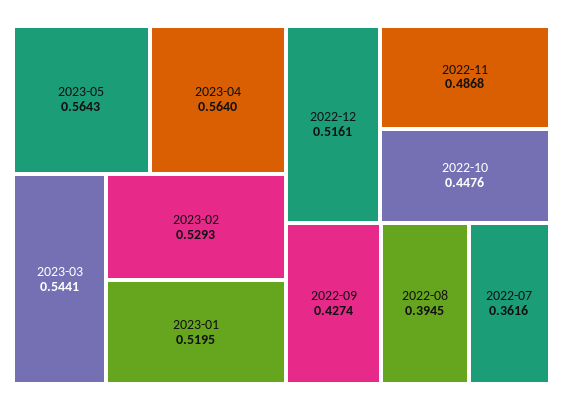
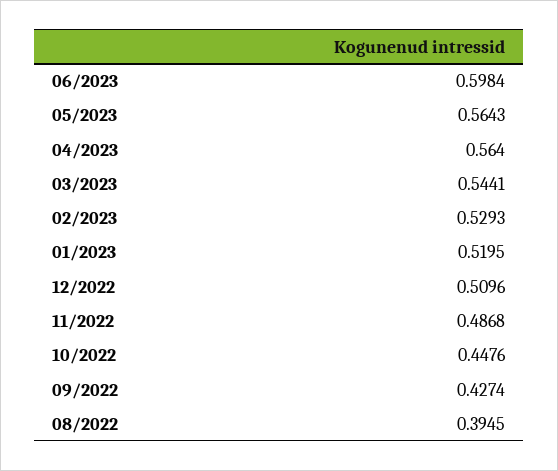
2022-12: 0.5161 -> 0.5096
2022-07: 0.3616 -> none
06/2023: none -> 0.5984

